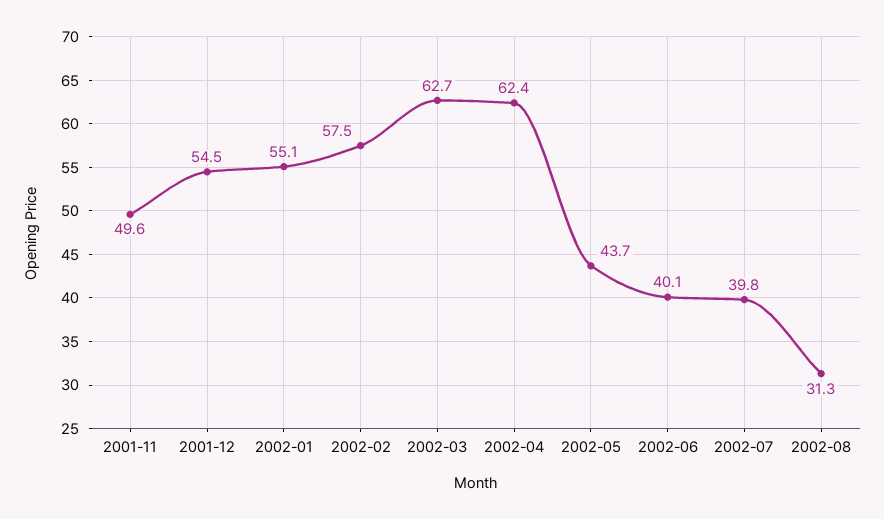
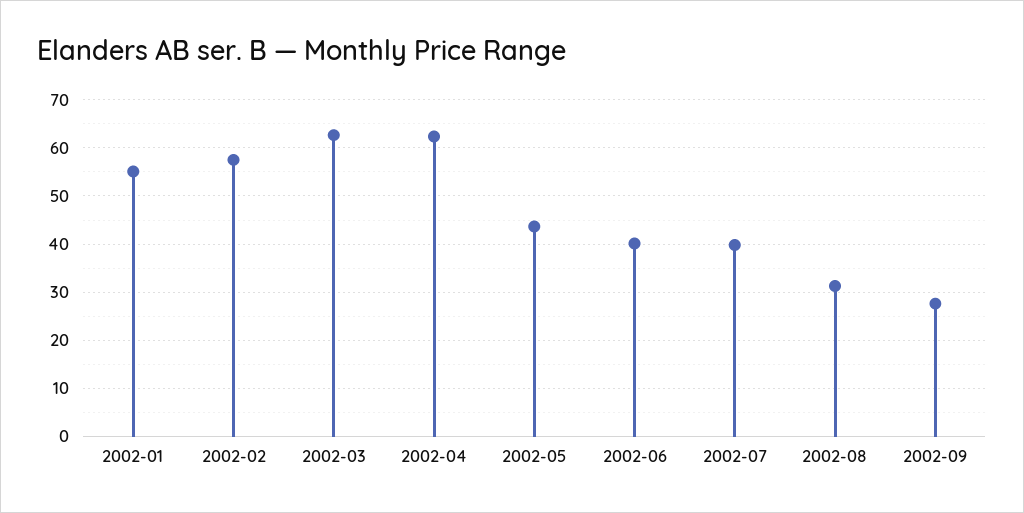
2001-11: 49.6 -> none
2001-12: 54.5 -> none
2002-09: none -> 28

